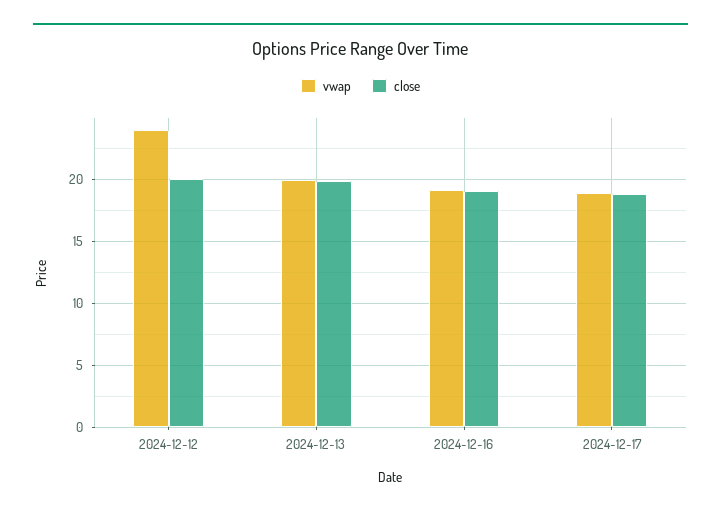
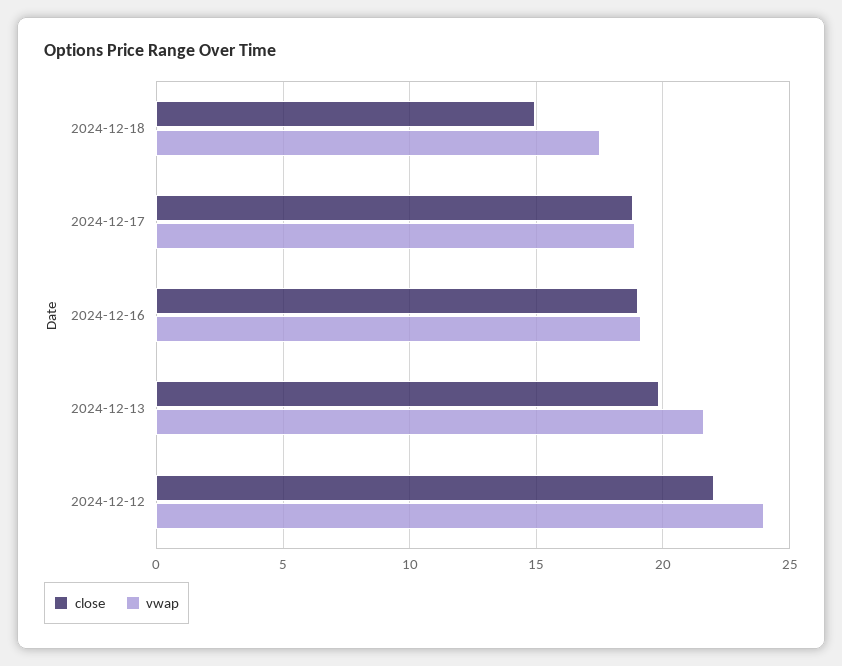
close, 2024-12-12: 20 -> 22
vwap, 2024-12-13: 20 -> 21.5
close, 2024-12-18: none -> 15
vwap, 2024-12-18: none -> 17.5

